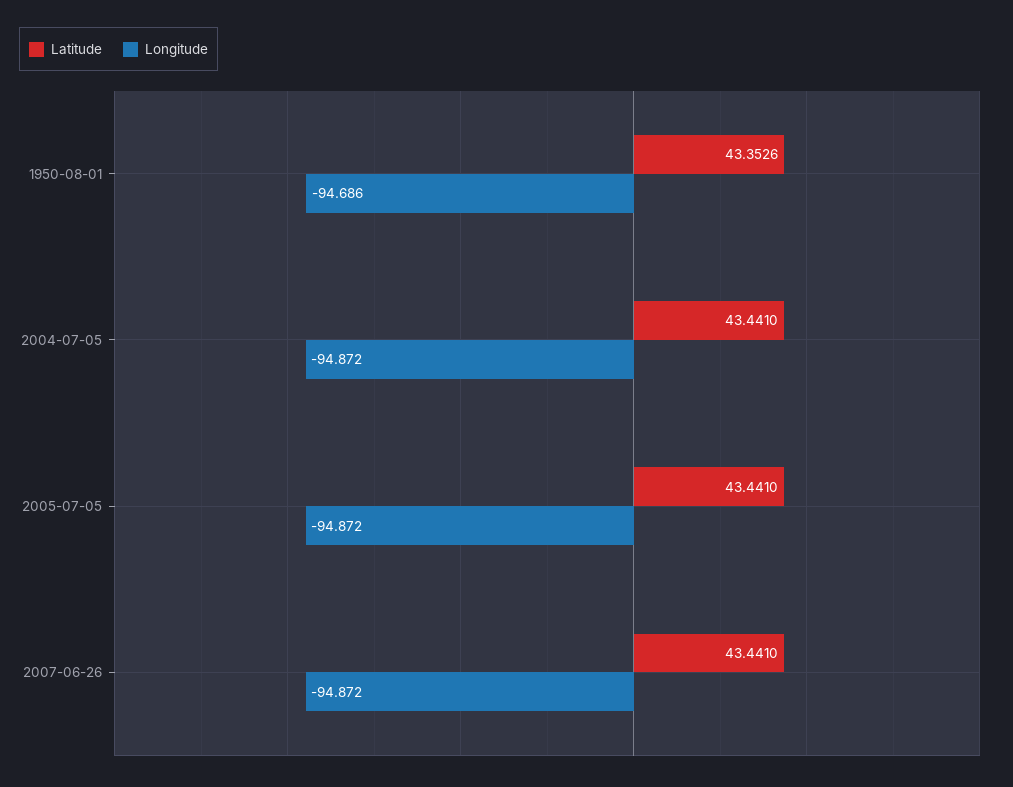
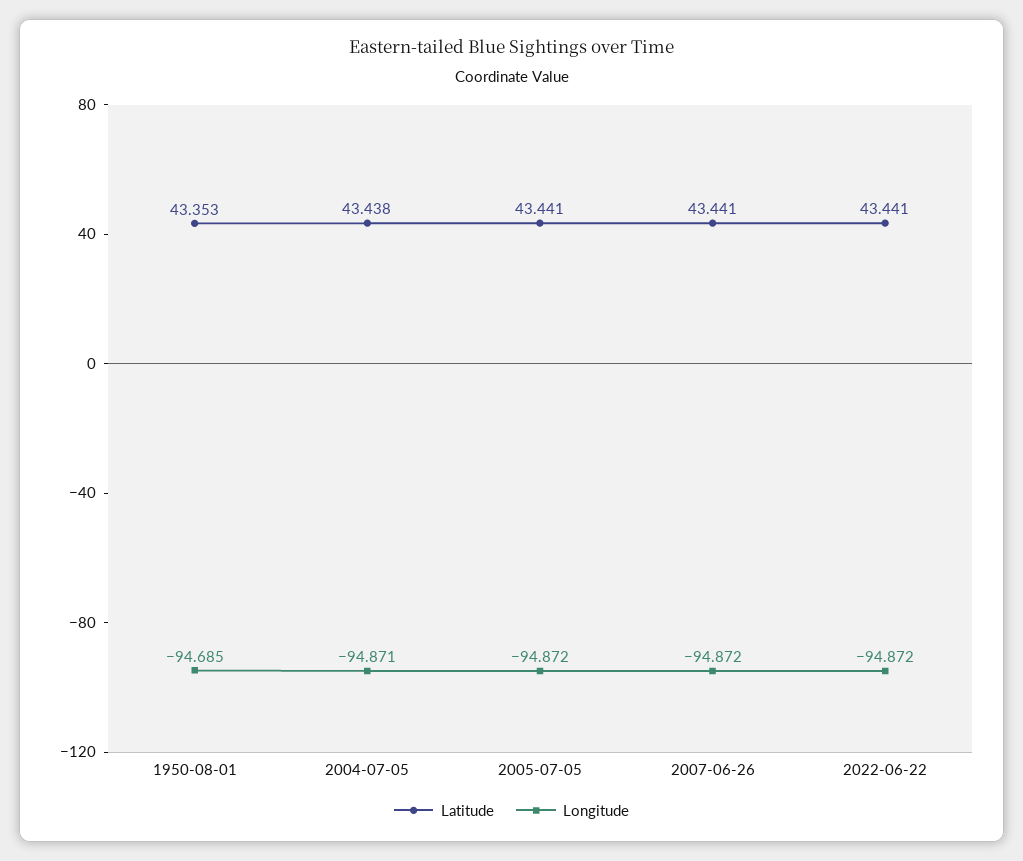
Longitude, 1950-08-01: -94.686 -> -94.685
Latitude, 2004-07-05: 43.441 -> 43.438
Longitude, 2004-07-05: -94.872 -> -94.871
Latitude, 2022-06-22: none -> 43.441
Longitude, 2022-06-22: none -> -94.872

